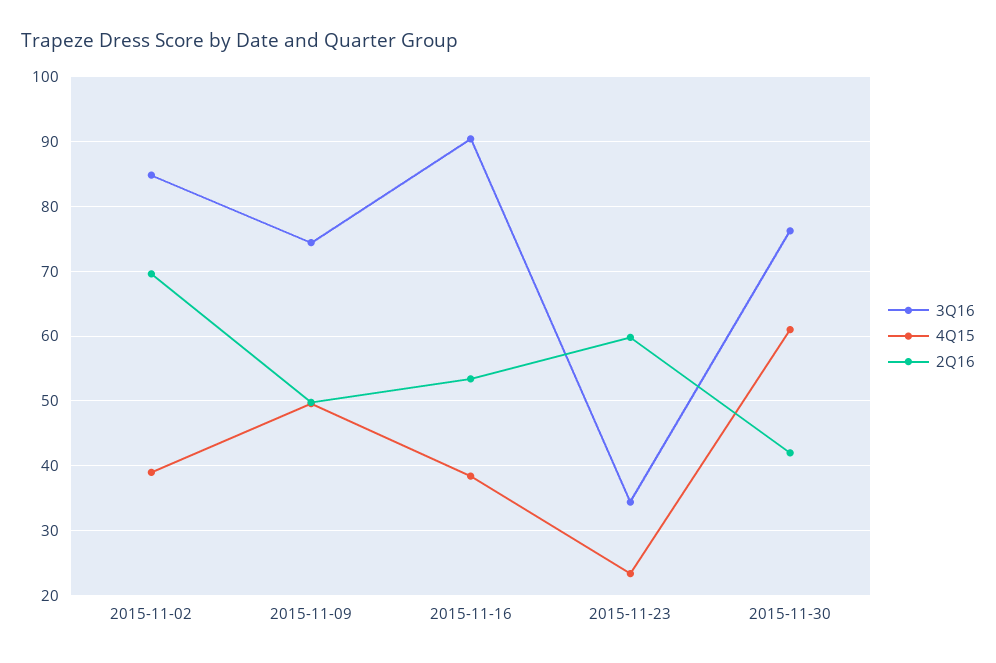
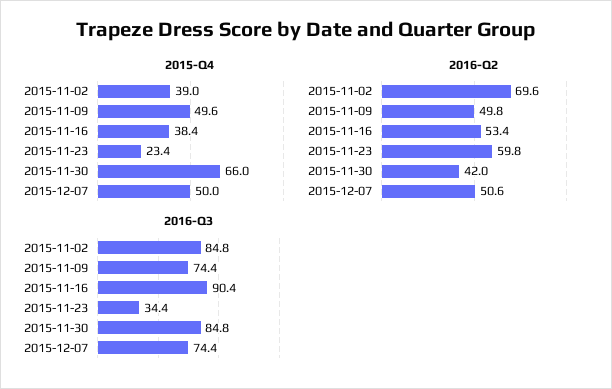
3Q16, 2015-11-30: 76 -> 84.8
4Q15, 2015-11-30: 61 -> 66
4Q15, 2015-12-07: none -> 50
2Q16, 2015-12-07: none -> 50.6
3Q16, 2015-12-07: none -> 74.4

